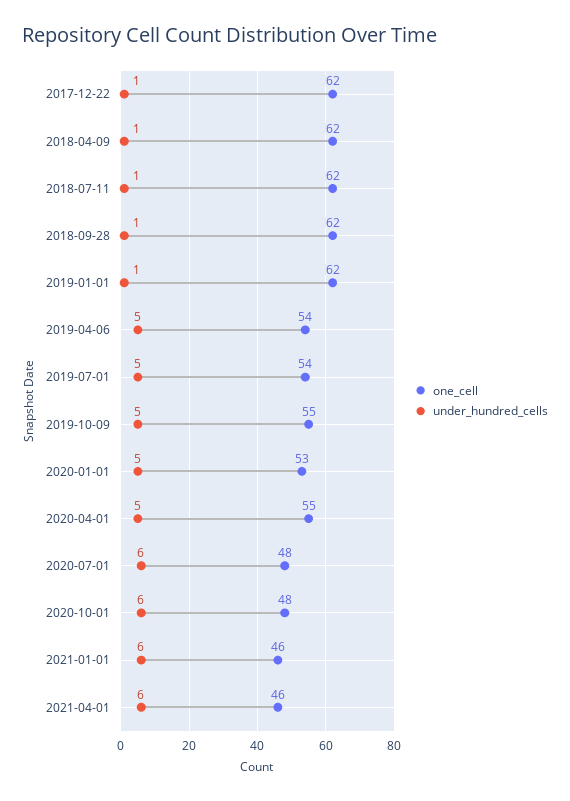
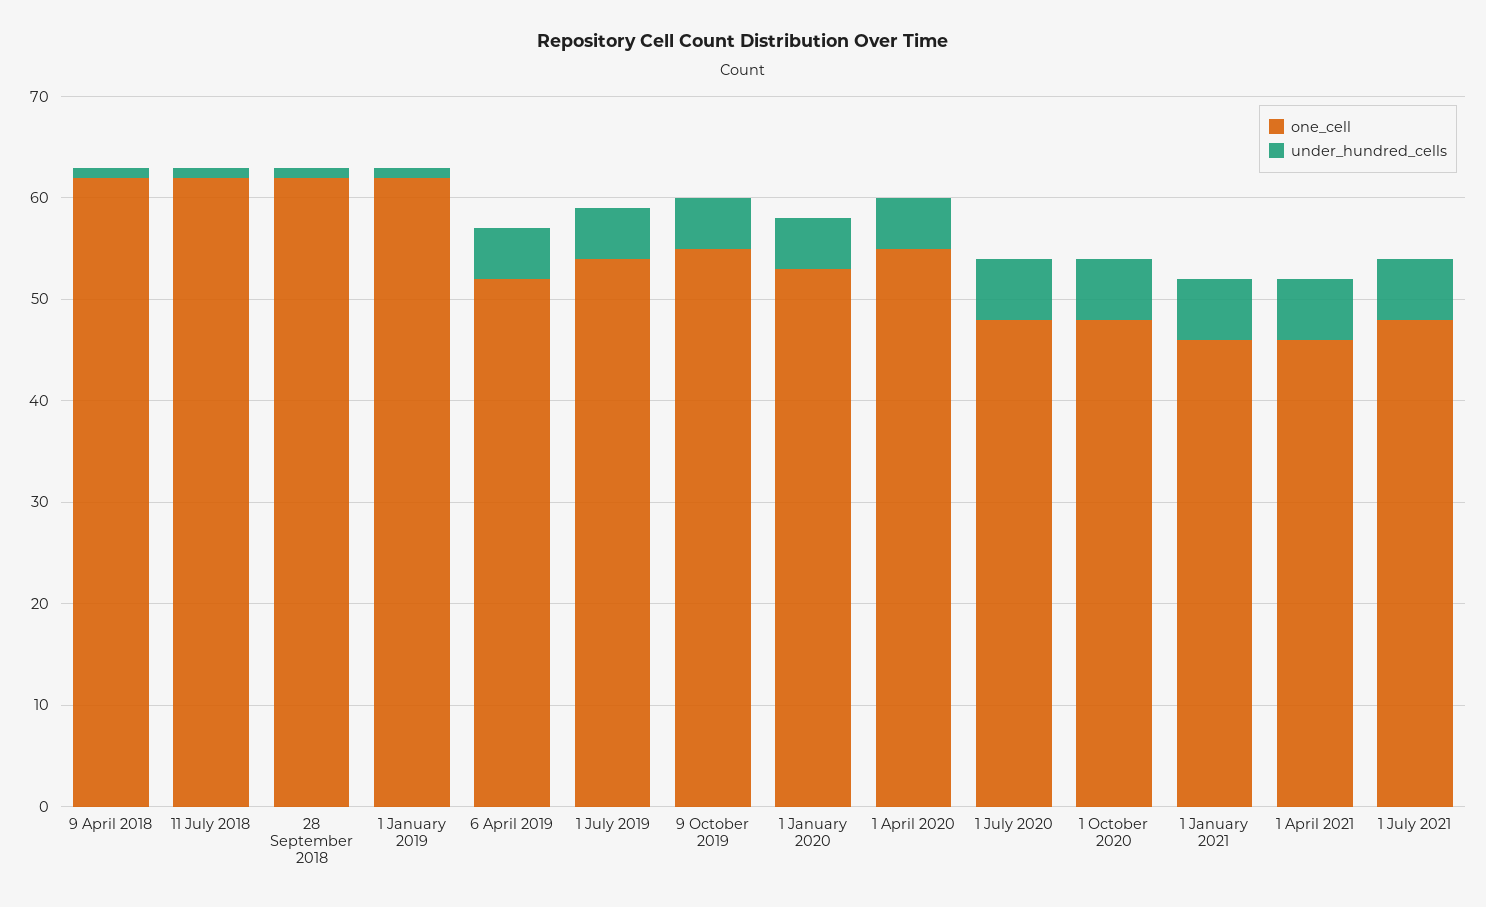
one_cell, 2017-12-22: 62 -> none
under_hundred_cells, 2017-12-22: 1 -> none
one_cell, 2019-04-06: 54 -> 52
one_cell, 1 July 2021: none -> 48
under_hundred_cells, 1 July 2021: none -> 6

